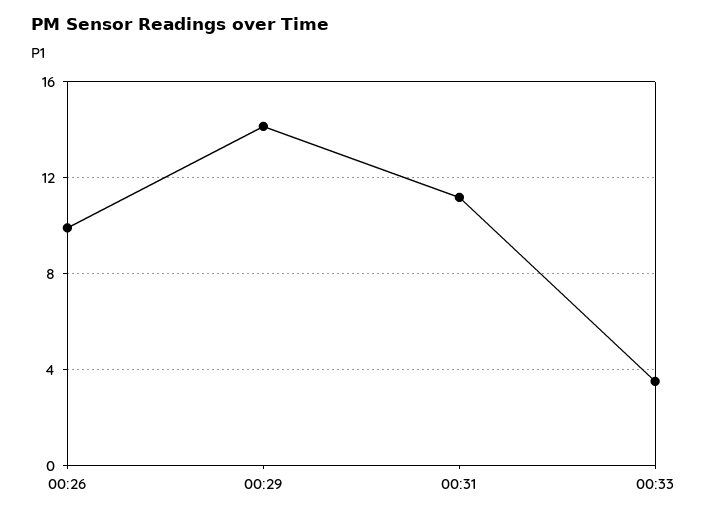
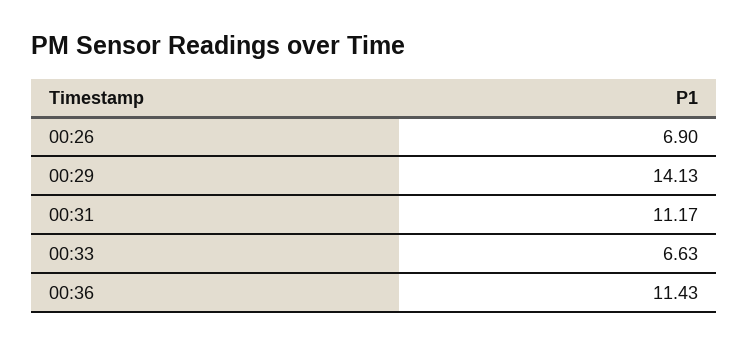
00:26: 10 -> 6.9
00:33: 3.5 -> 6.63
00:36: none -> 11.43

